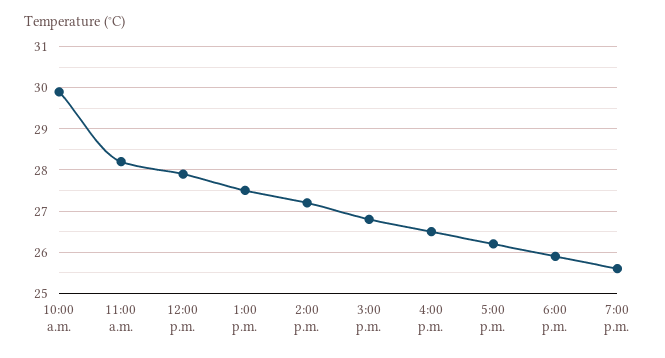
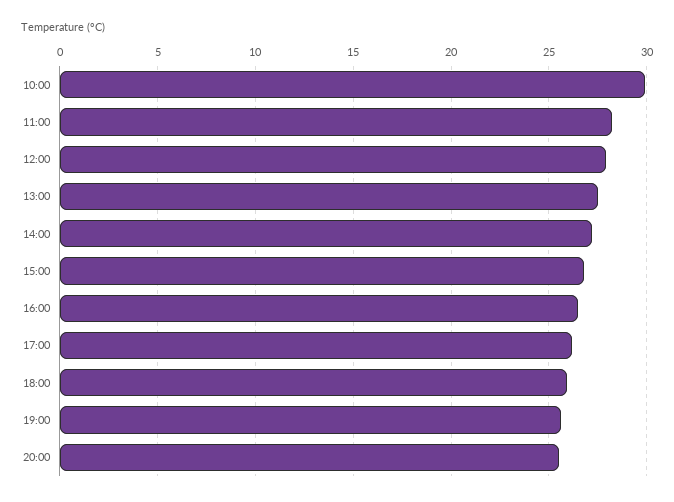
20:00: none -> 25.5

